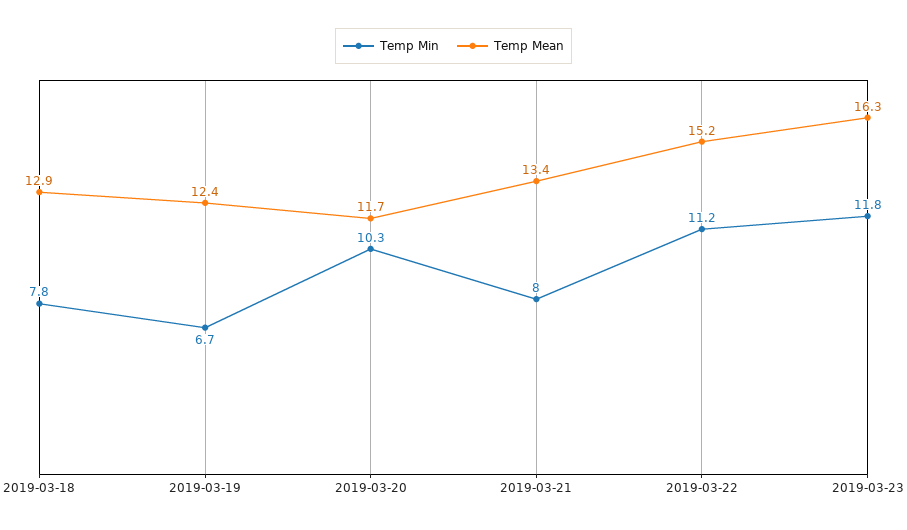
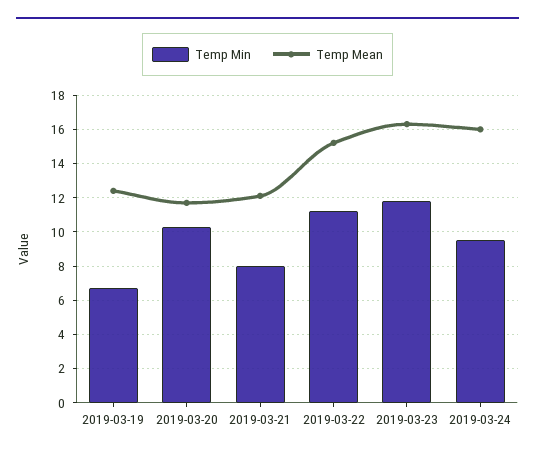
Temp Min, 2019-03-18: 7.8 -> none
Temp Mean, 2019-03-18: 12.9 -> none
Temp Mean, 2019-03-21: 13.4 -> 12
Temp Min, 2019-03-24: none -> 9.5
Temp Mean, 2019-03-24: none -> 16

